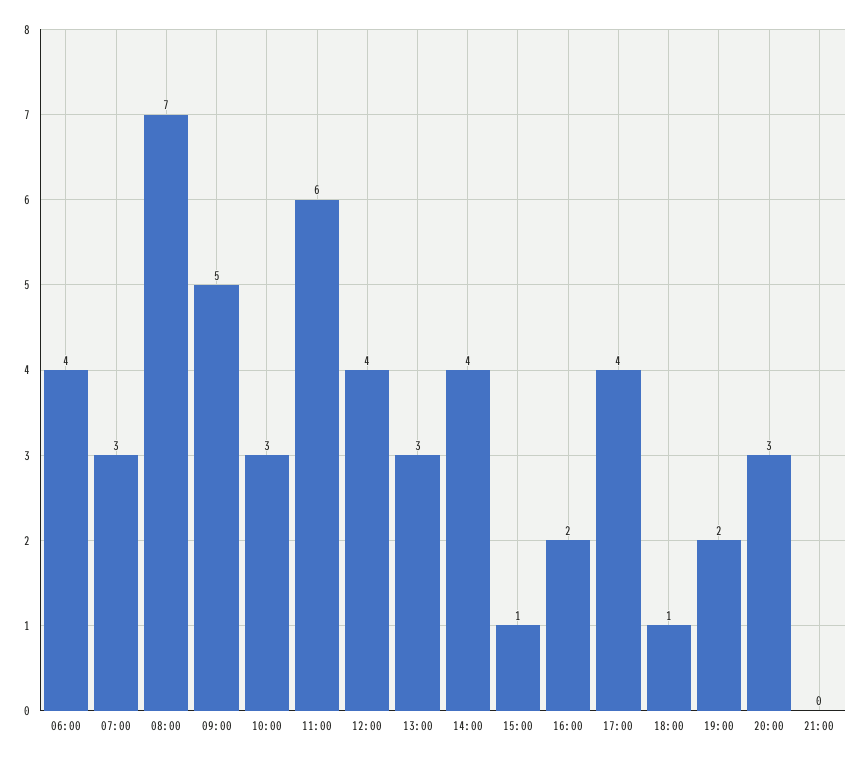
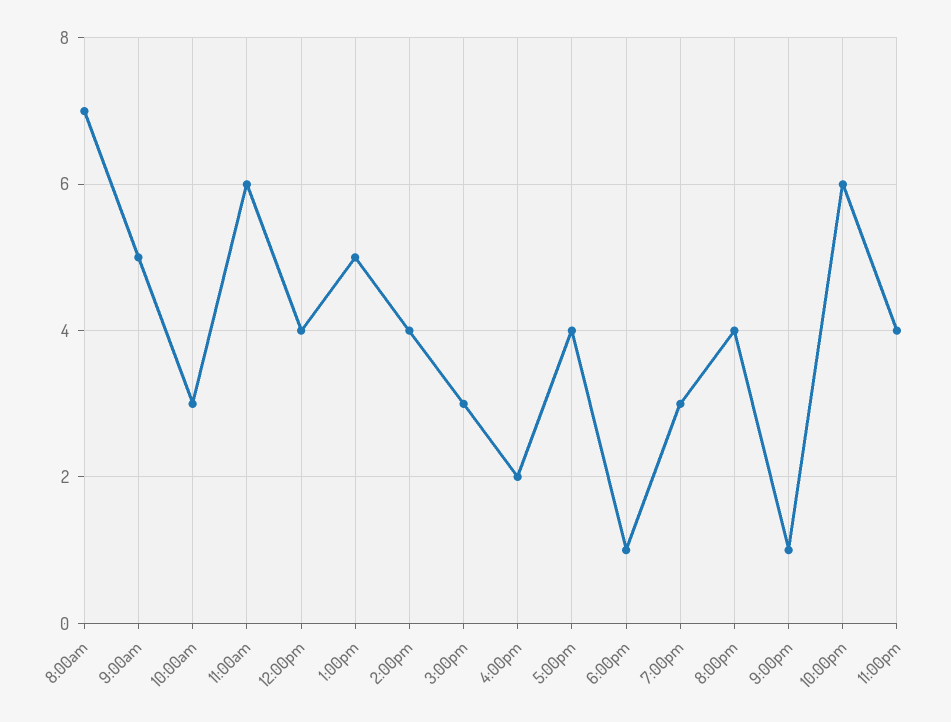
06:00: 4 -> none
07:00: 3 -> none
13:00: 3 -> 5
15:00: 1 -> 3
19:00: 2 -> 3
20:00: 3 -> 4
21:00: 0 -> 1
10:00pm: none -> 6
11:00pm: none -> 4

